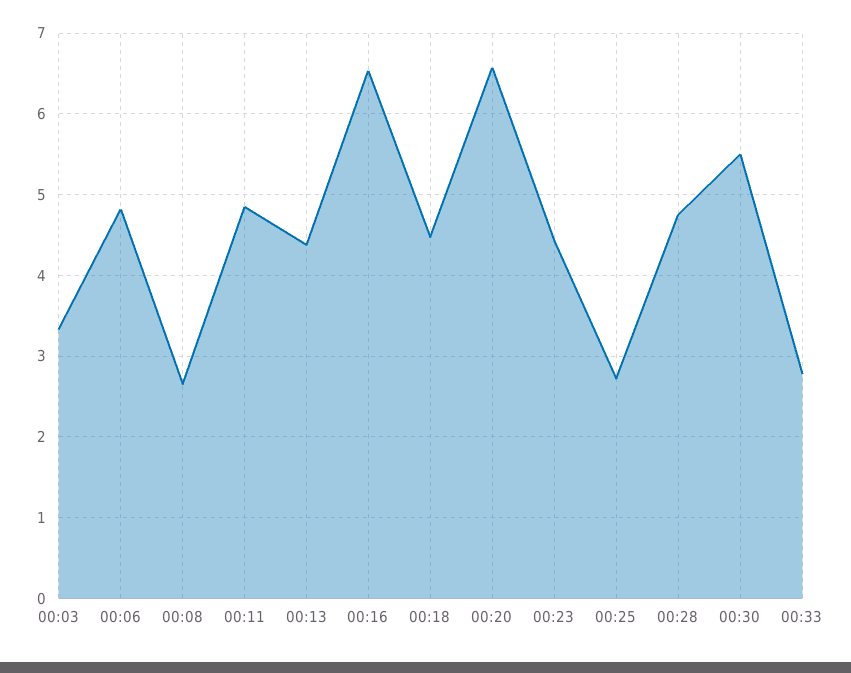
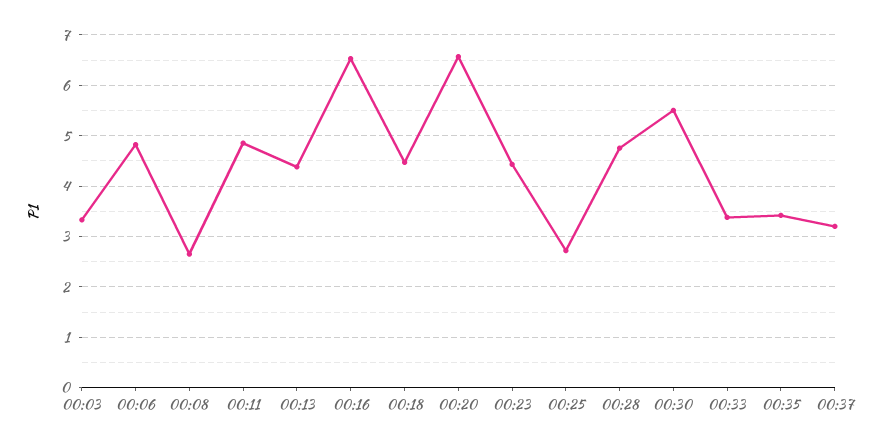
00:33: 2.8 -> 3.4
00:35: none -> 3.4
00:37: none -> 3.2

